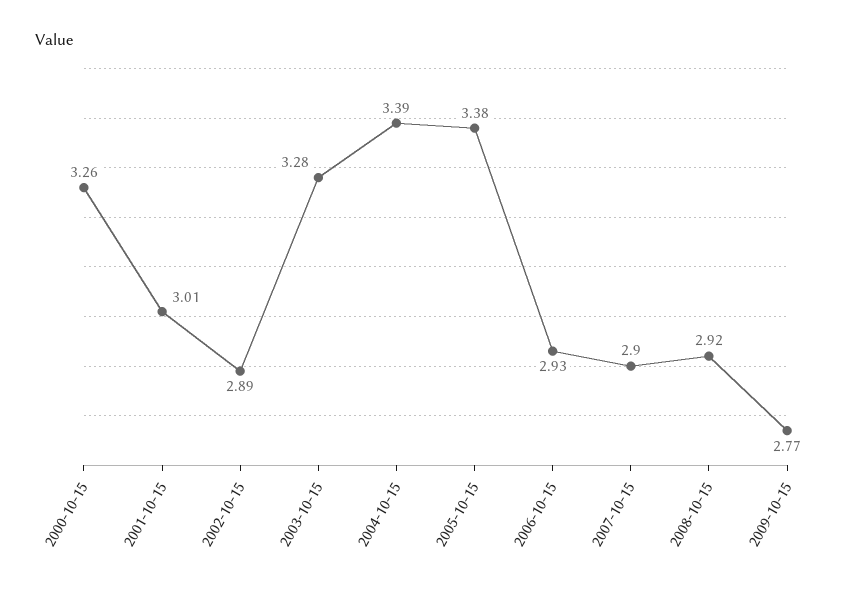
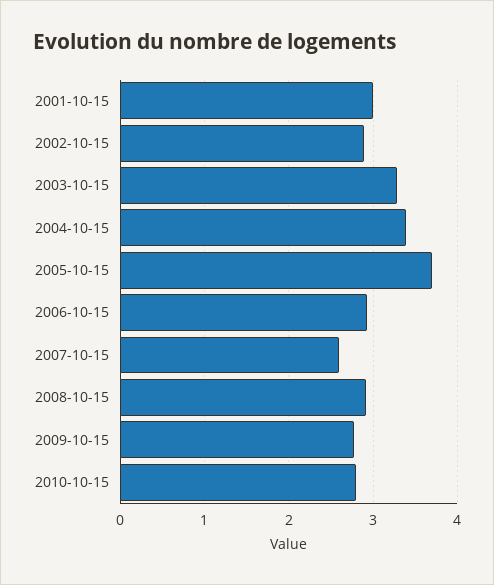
2000-10-15: 3.26 -> none
2005-10-15: 3.38 -> 3.7
2007-10-15: 2.9 -> 2.6
2010-10-15: none -> 2.8

